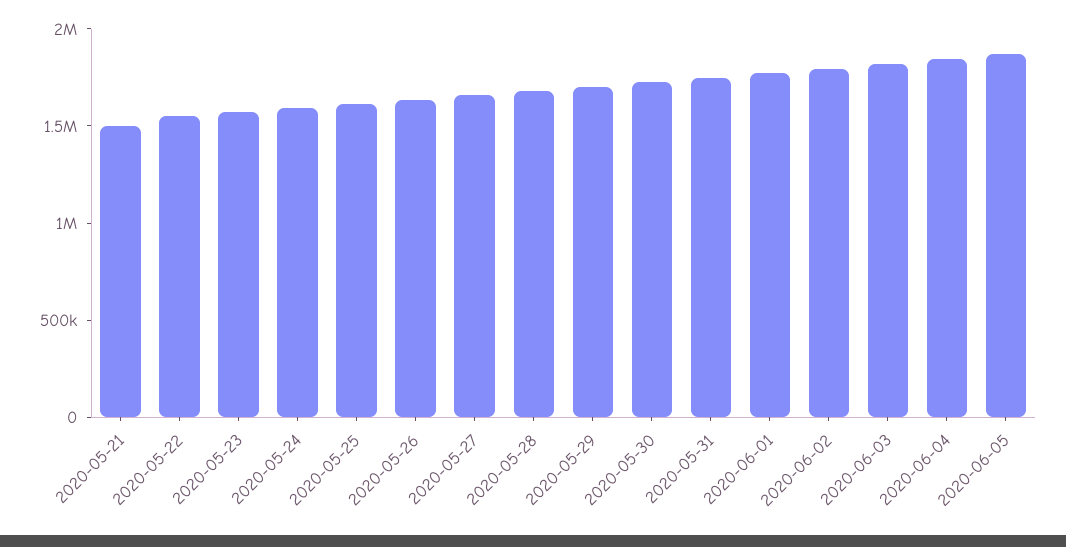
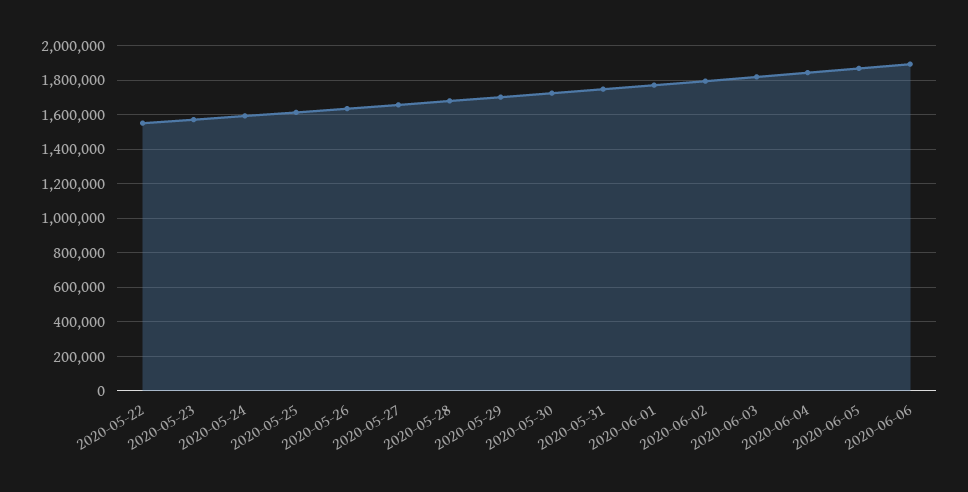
2020-05-21: 1500000 -> none
2020-06-06: none -> 1900000

